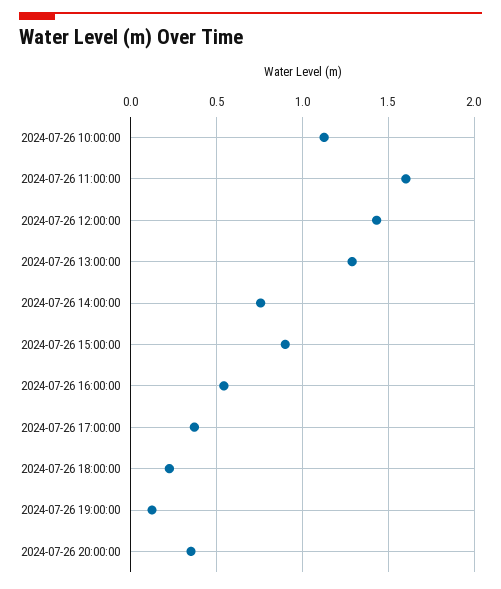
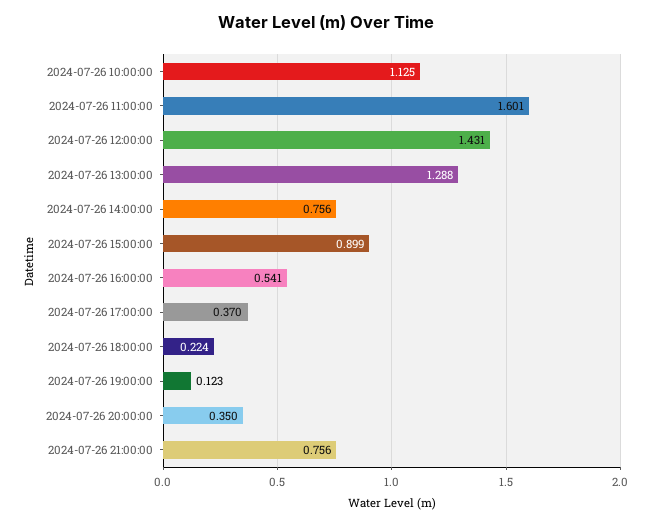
2024-07-26 21:00:00: none -> 0.756

